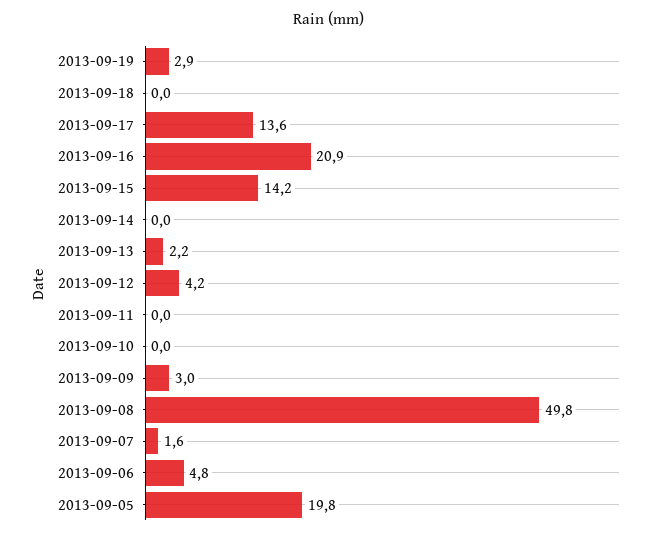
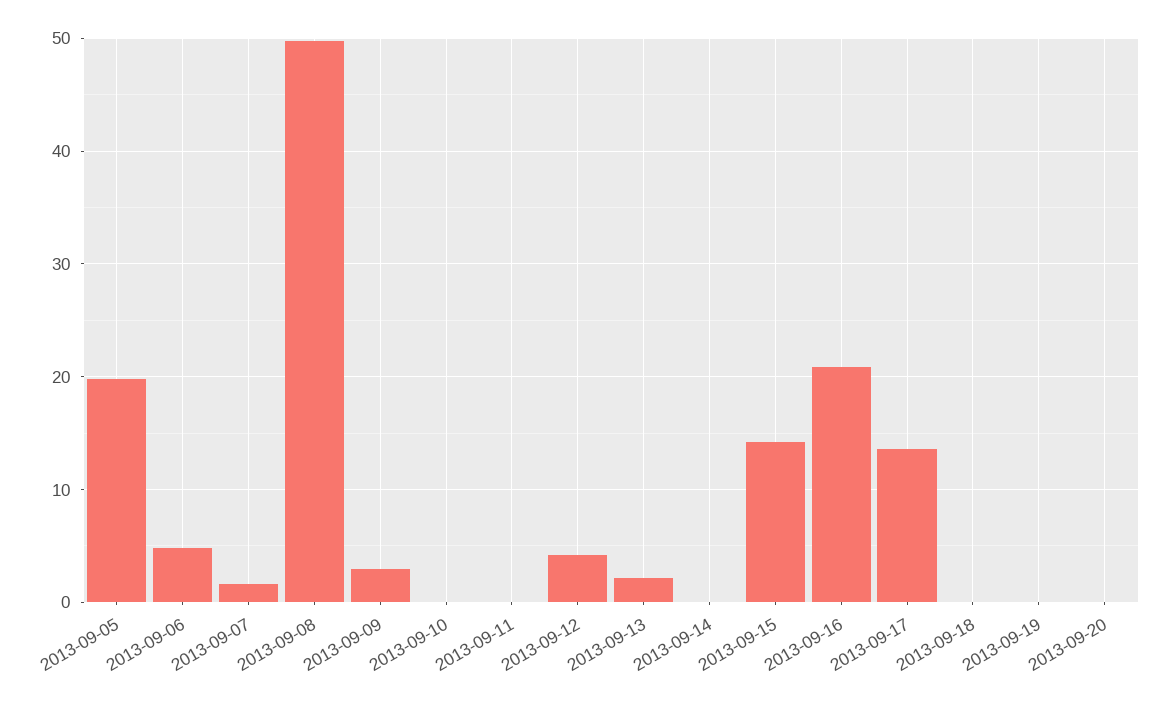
2013-09-19: 2.9 -> 0
2013-09-20: none -> 0

